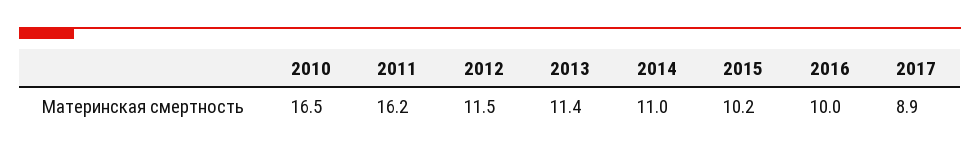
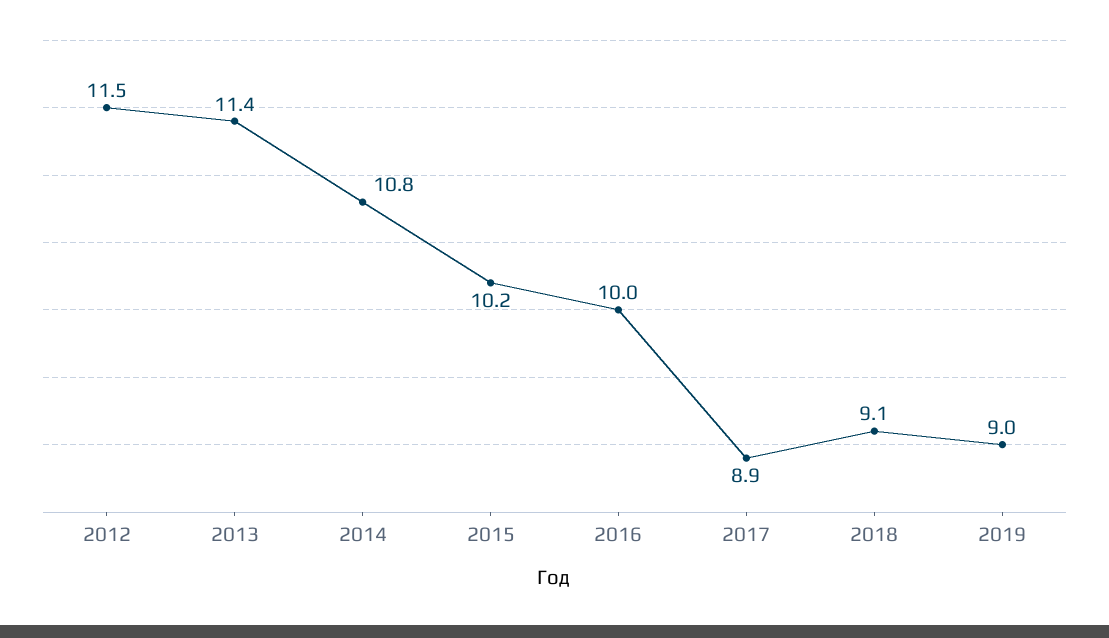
2010: 16.5 -> none
2011: 16.2 -> none
2014: 11 -> 10.8
2018: none -> 9.1
2019: none -> 9

